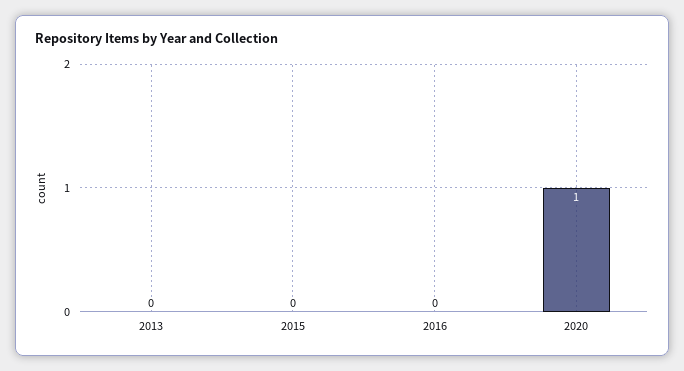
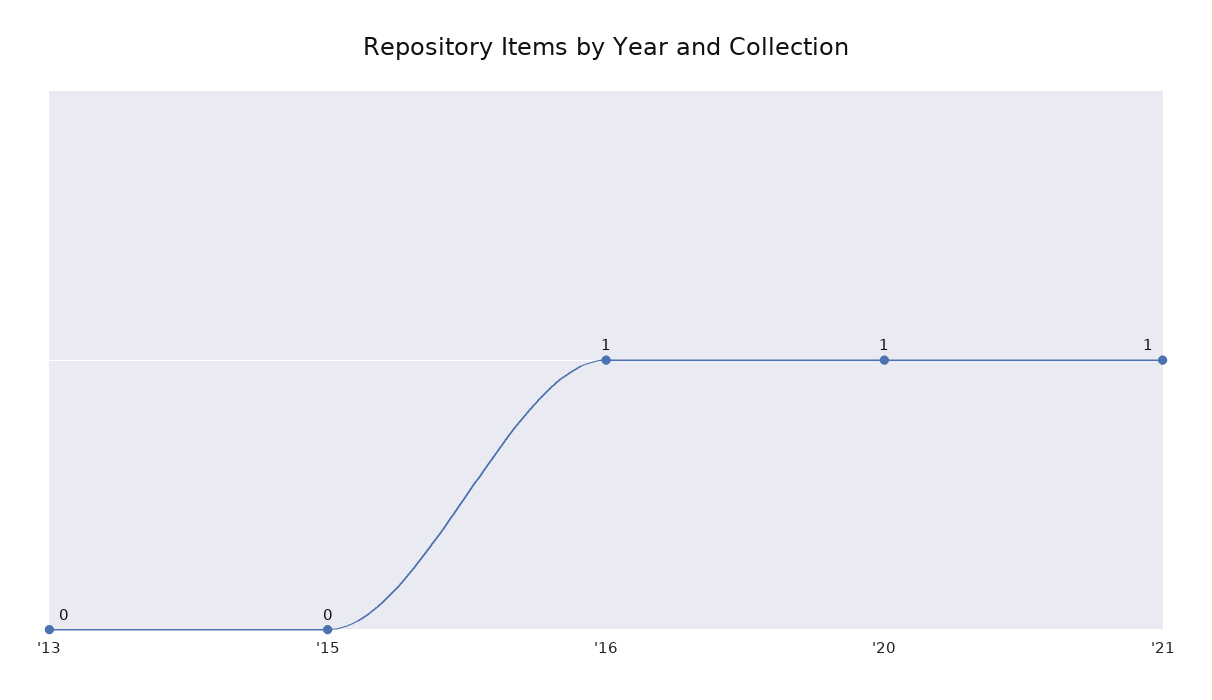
2016: 0 -> 1
'21: none -> 1

